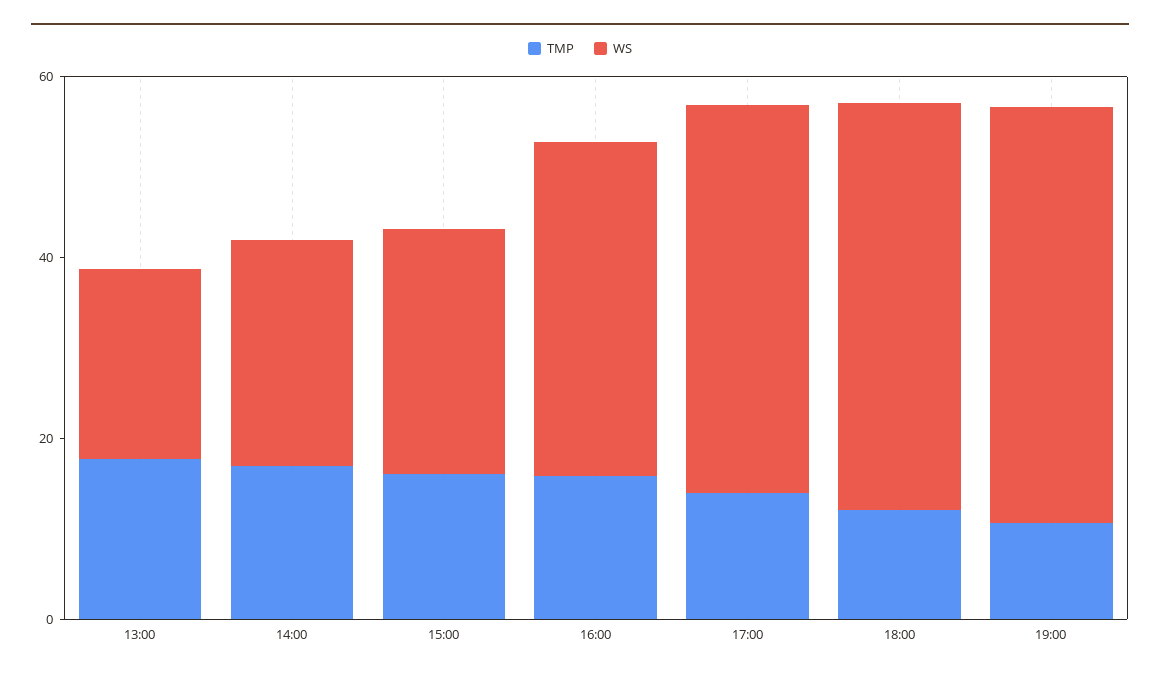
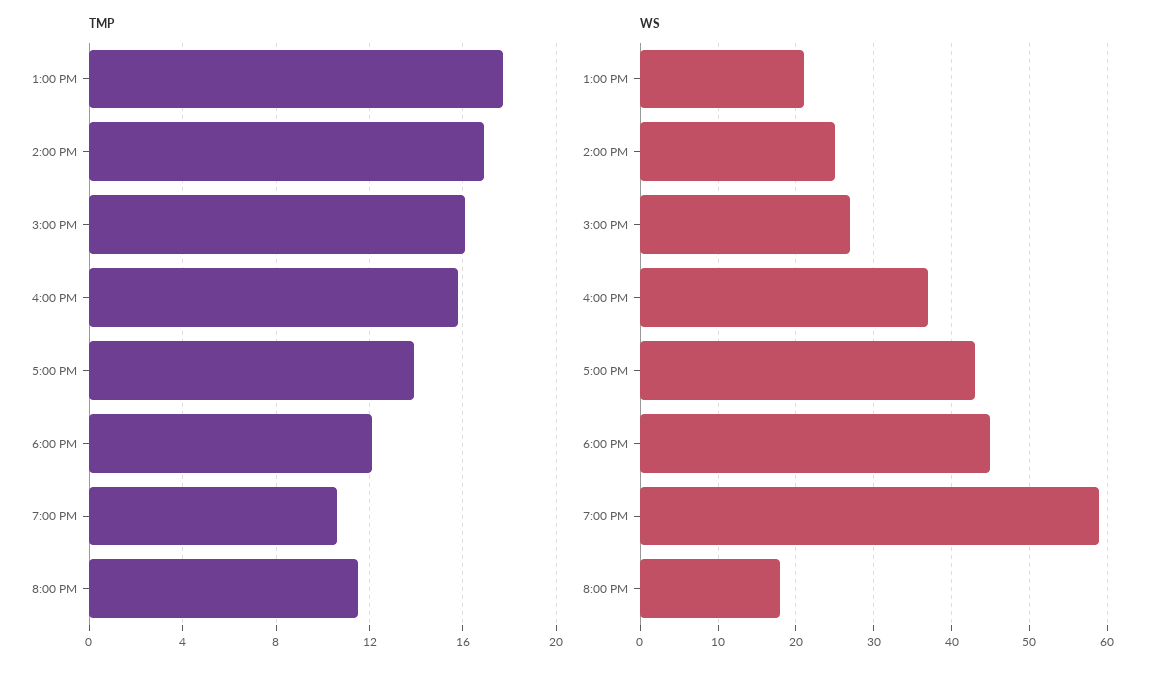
WS, 19:00: 45 -> 59
TMP, 8:00 PM: none -> 11.5
WS, 8:00 PM: none -> 18

